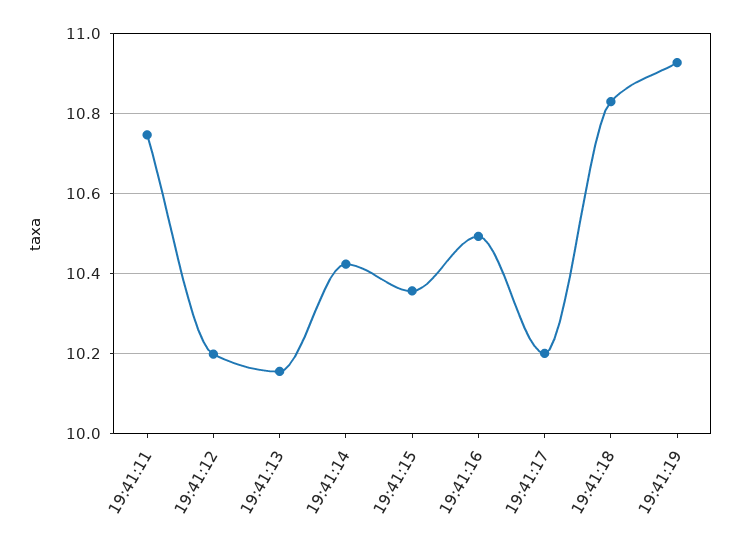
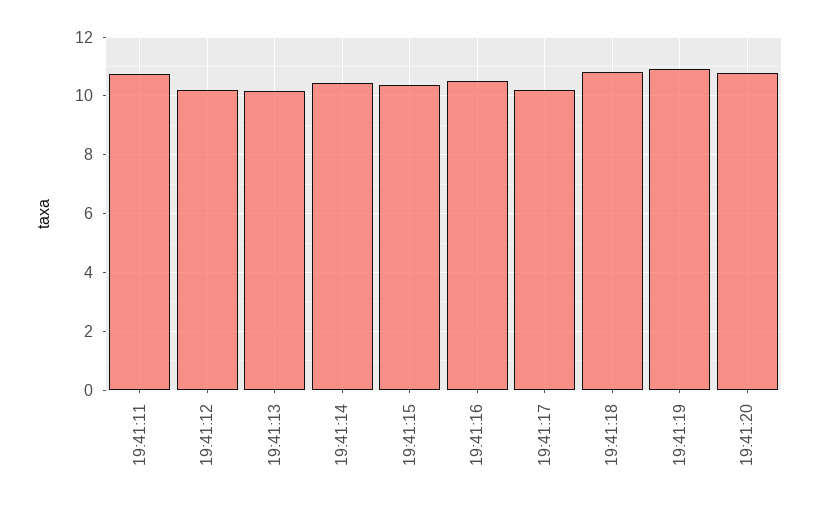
19:41:20: none -> 10.75

